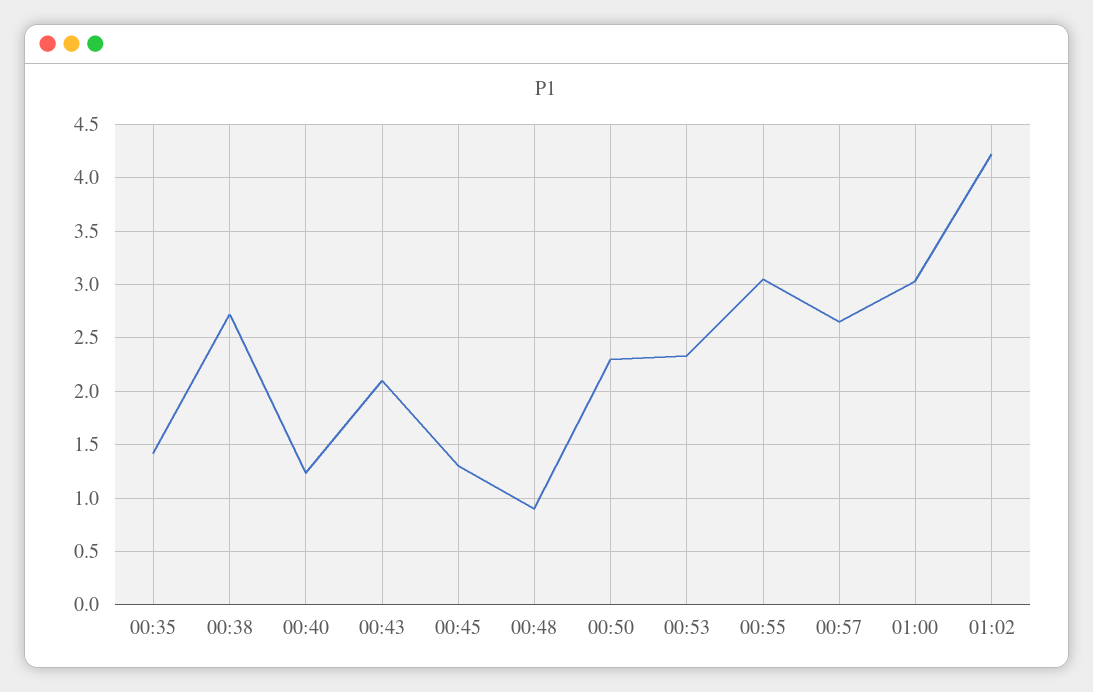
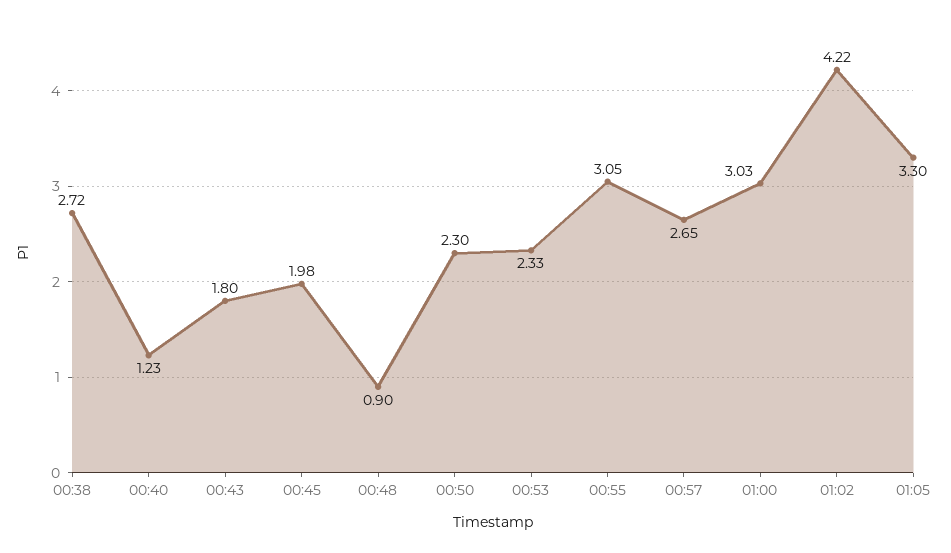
00:35: 1.4 -> none
00:43: 2.1 -> 1.8
00:45: 1.3 -> 1.98
01:05: none -> 3.3

